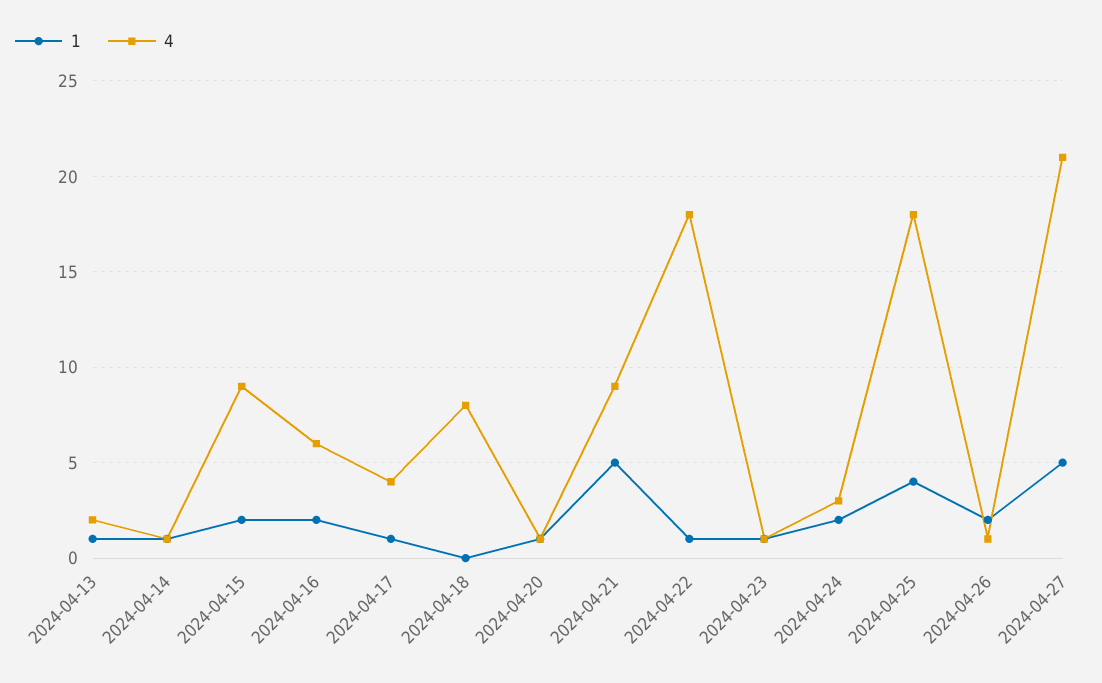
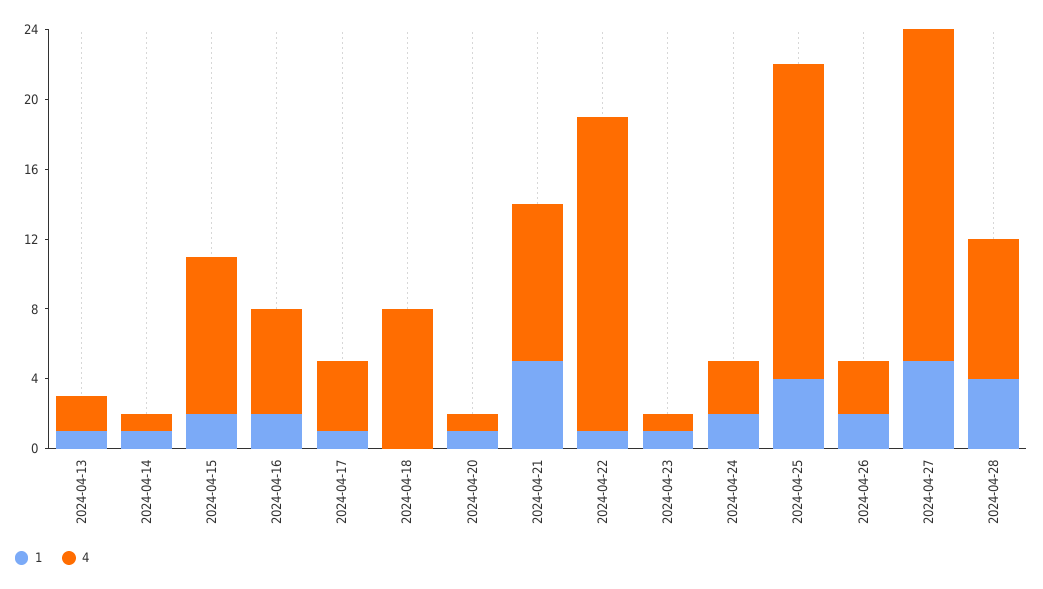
4, 2024-04-26: 1 -> 3
4, 2024-04-27: 21 -> 19
1, 2024-04-28: none -> 4
4, 2024-04-28: none -> 8

